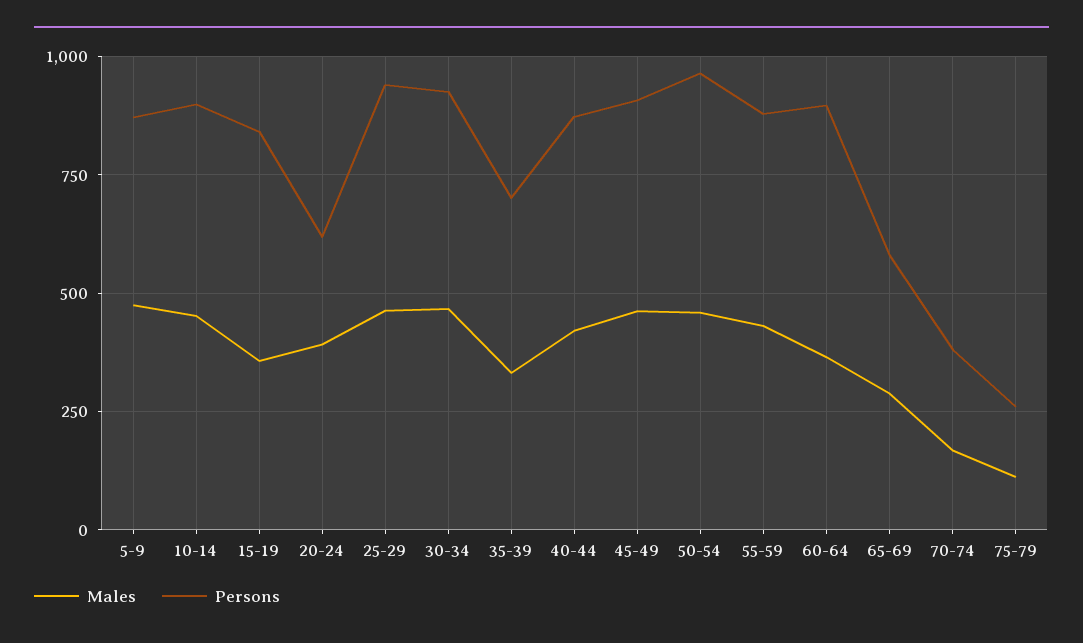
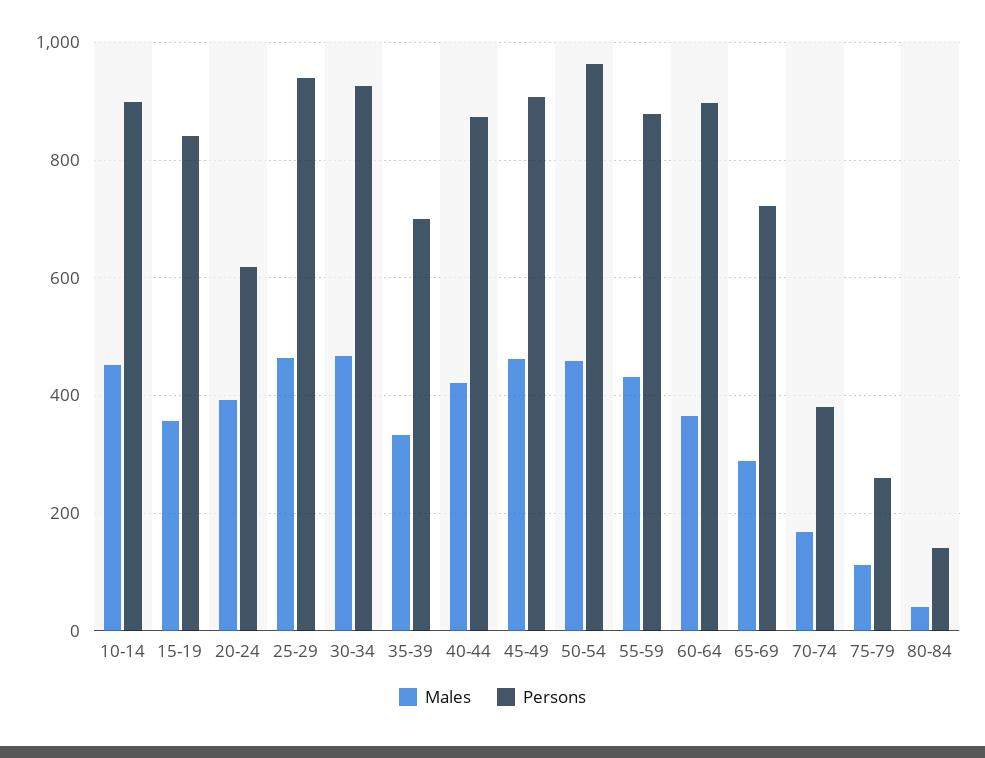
Males, 5-9: 475 -> none
Persons, 5-9: 875 -> none
Persons, 65-69: 575 -> 720
Males, 80-84: none -> 40
Persons, 80-84: none -> 140

